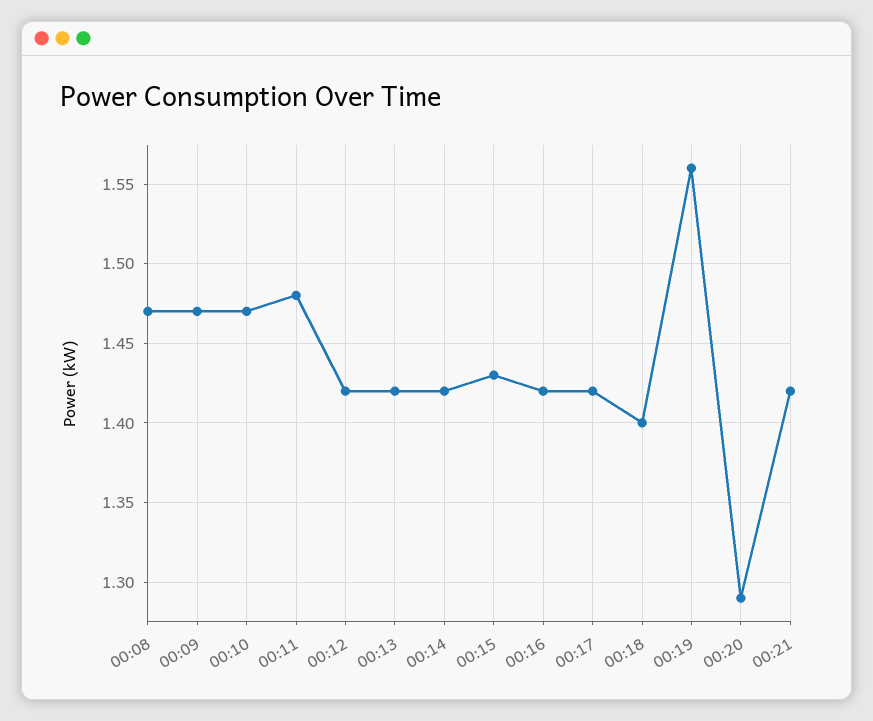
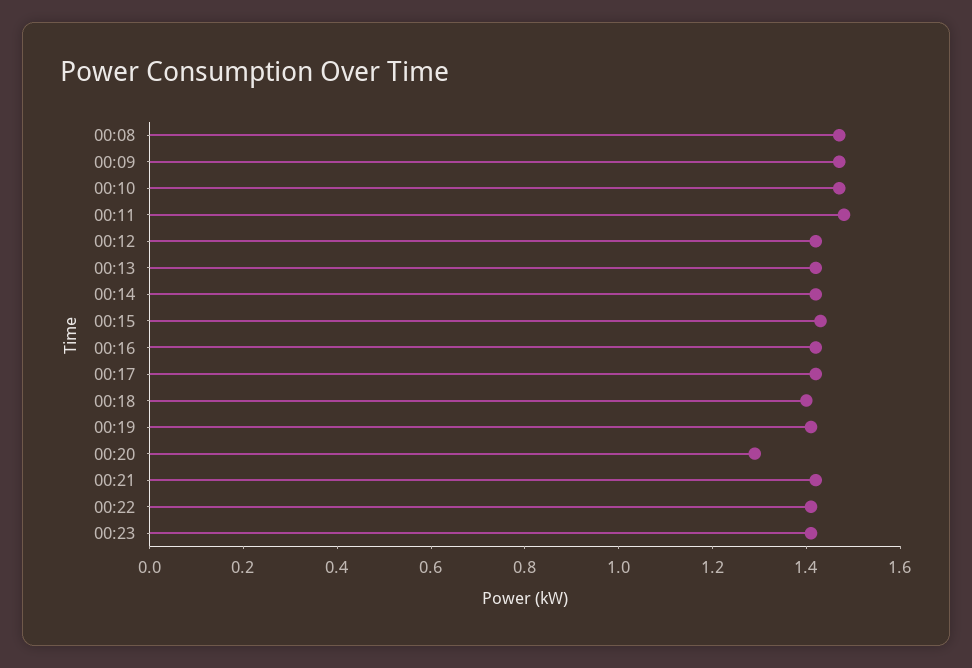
00:19: 1.56 -> 1.4
00:22: none -> 1.4
00:23: none -> 1.4

